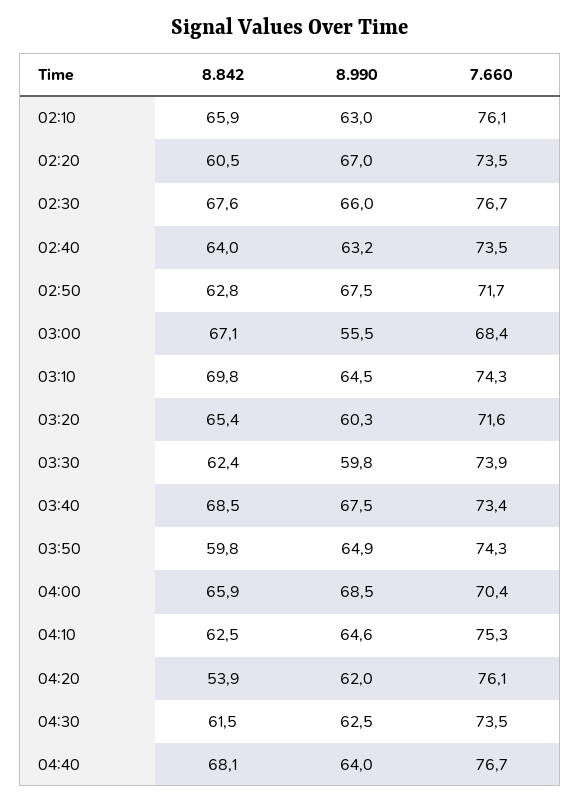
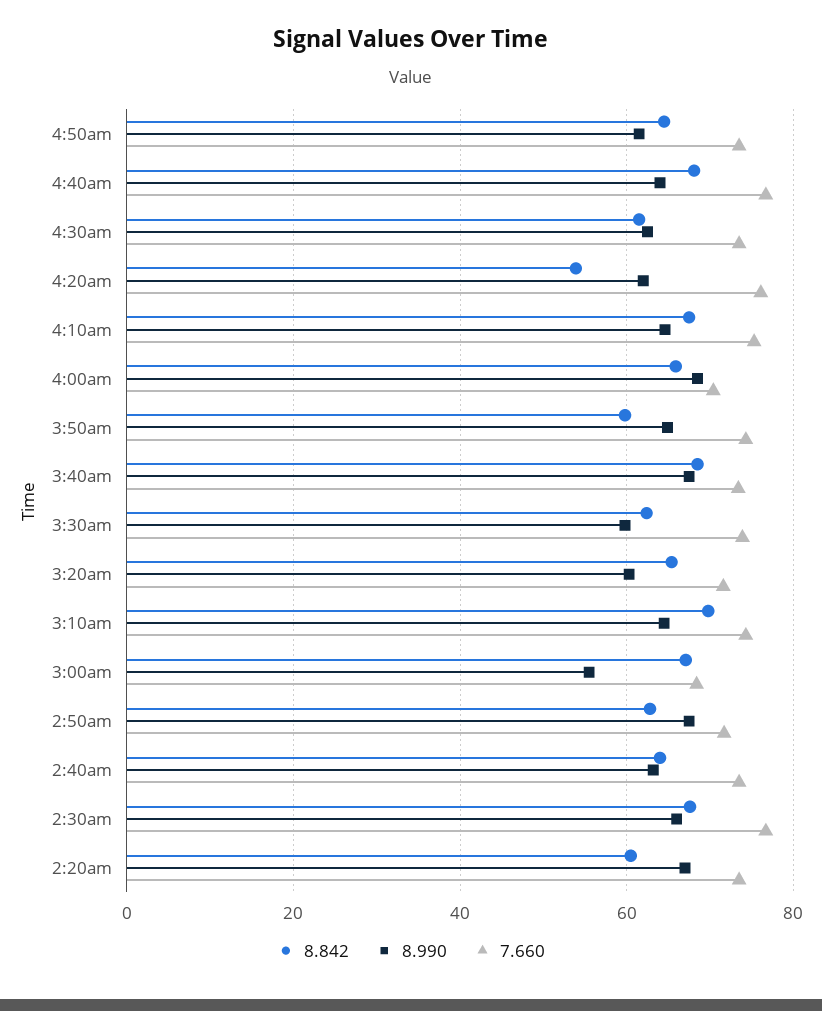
8.842, 02:10: 65.9 -> none
8.990, 02:10: 63 -> none
7.660, 02:10: 76.1 -> none
8.842, 04:10: 62.5 -> 68
8.842, 4:50am: none -> 64
8.990, 4:50am: none -> 62
7.660, 4:50am: none -> 74

